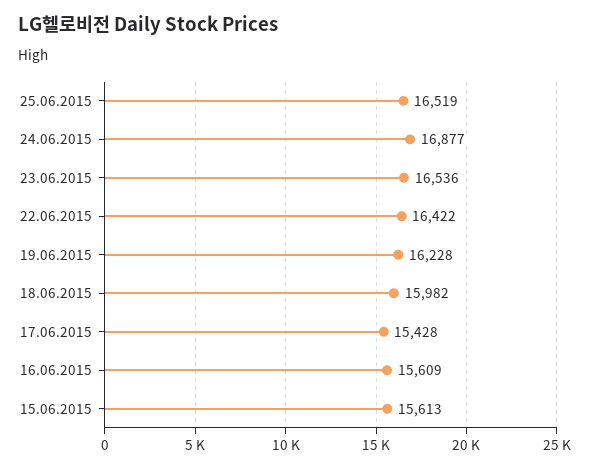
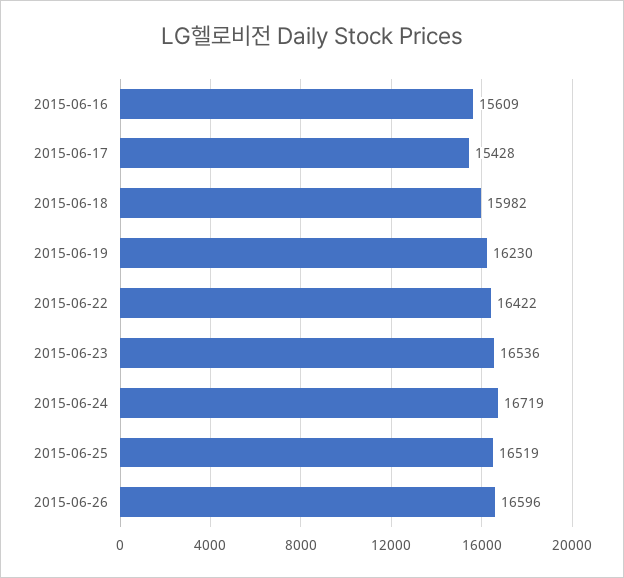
24.06.2015: 16877 -> 16719
19.06.2015: 16228 -> 16230
15.06.2015: 15613 -> none
2015-06-26: none -> 16596

